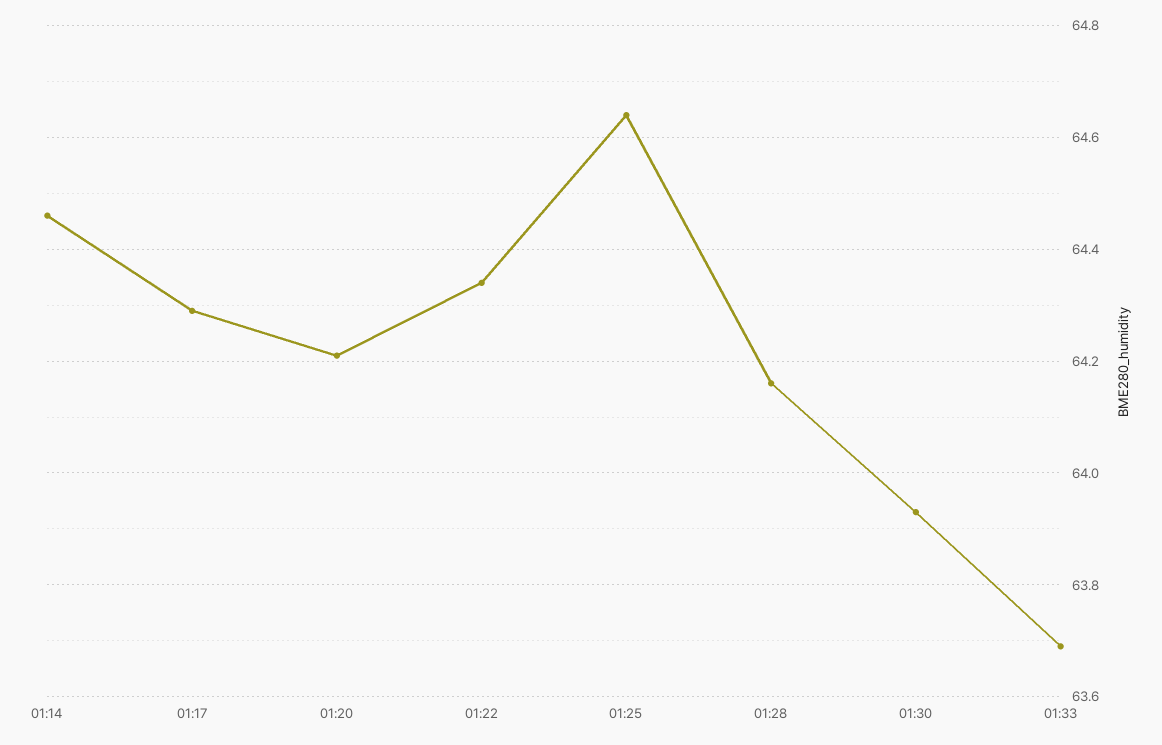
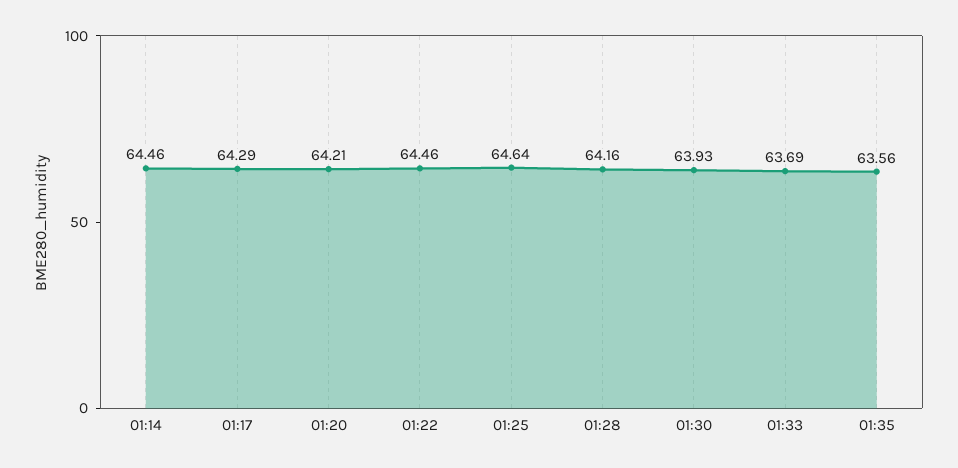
01:22: 64.35 -> 64.46
01:35: none -> 63.56

